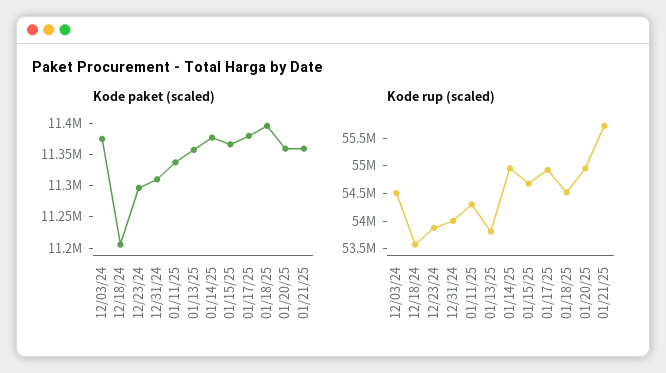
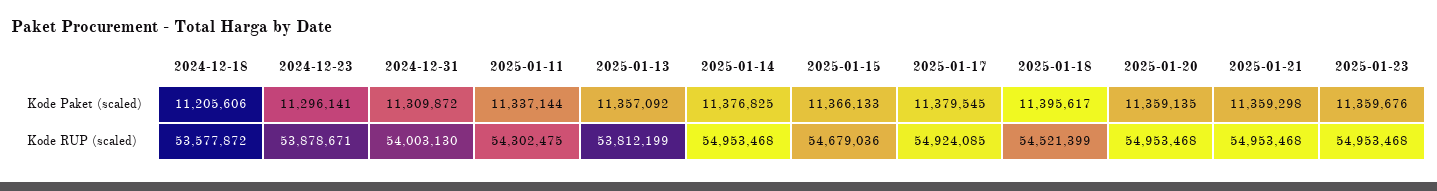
Kode paket (scaled), 12/03/24: 11375000 -> none
Kode rup (scaled), 12/03/24: 54500000 -> none
Kode rup (scaled), 01/21/25: 55750000 -> 54953468
Kode paket (scaled), 2025-01-23: none -> 11359676
Kode rup (scaled), 2025-01-23: none -> 54953468

